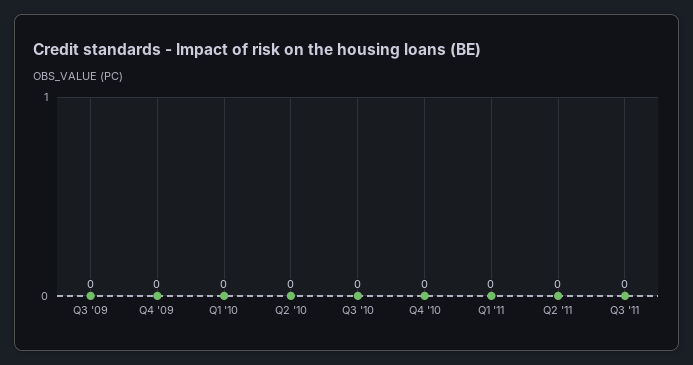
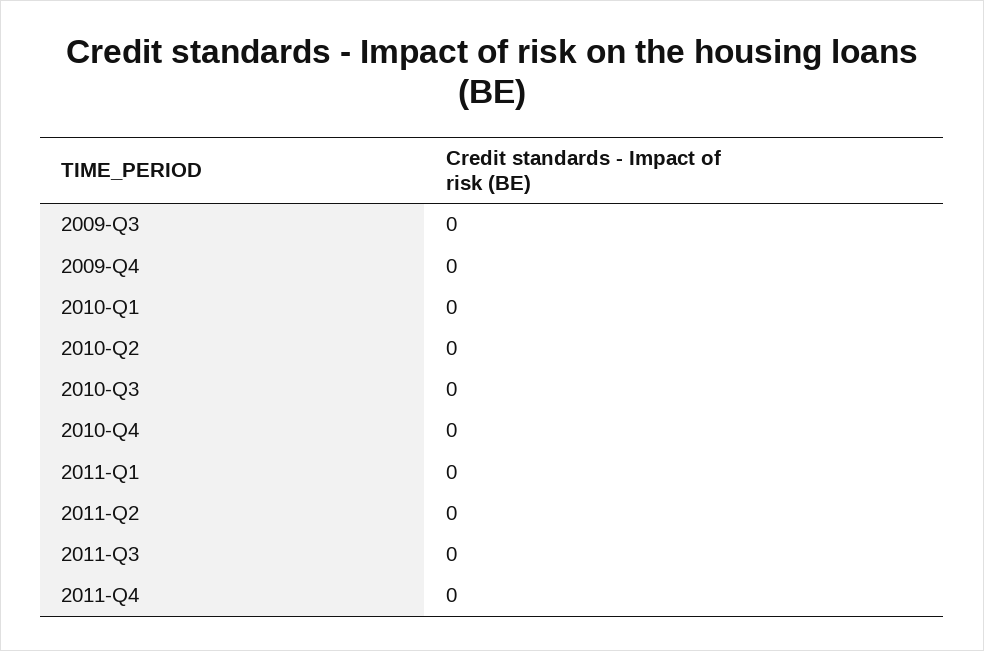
2011-Q4: none -> 0

